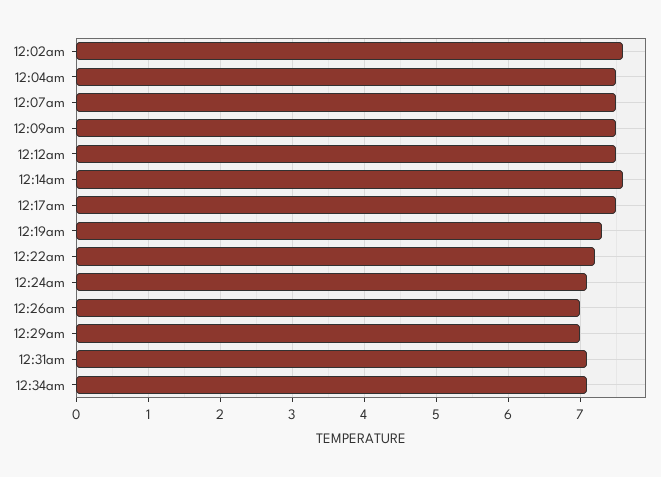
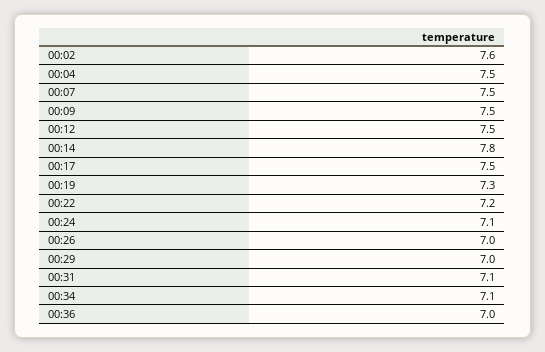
12:14am: 7.6 -> 7.8
00:36: none -> 7

